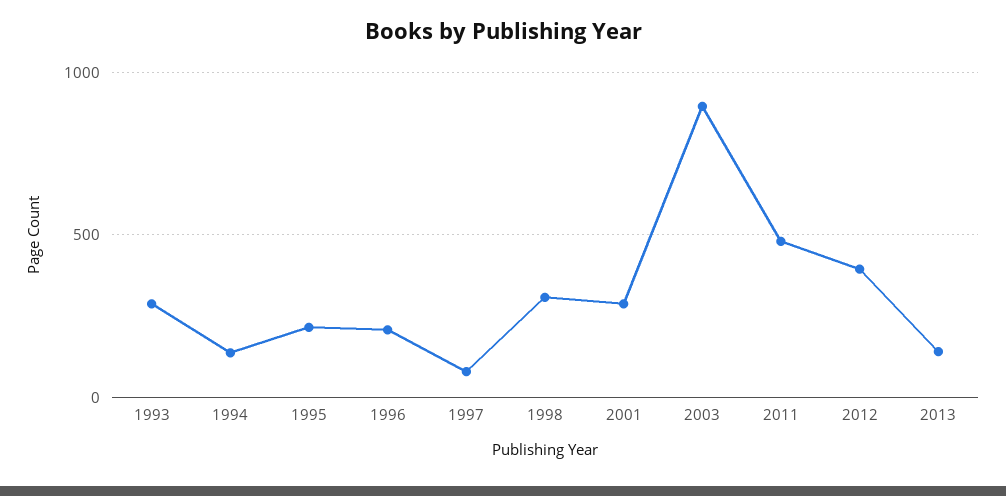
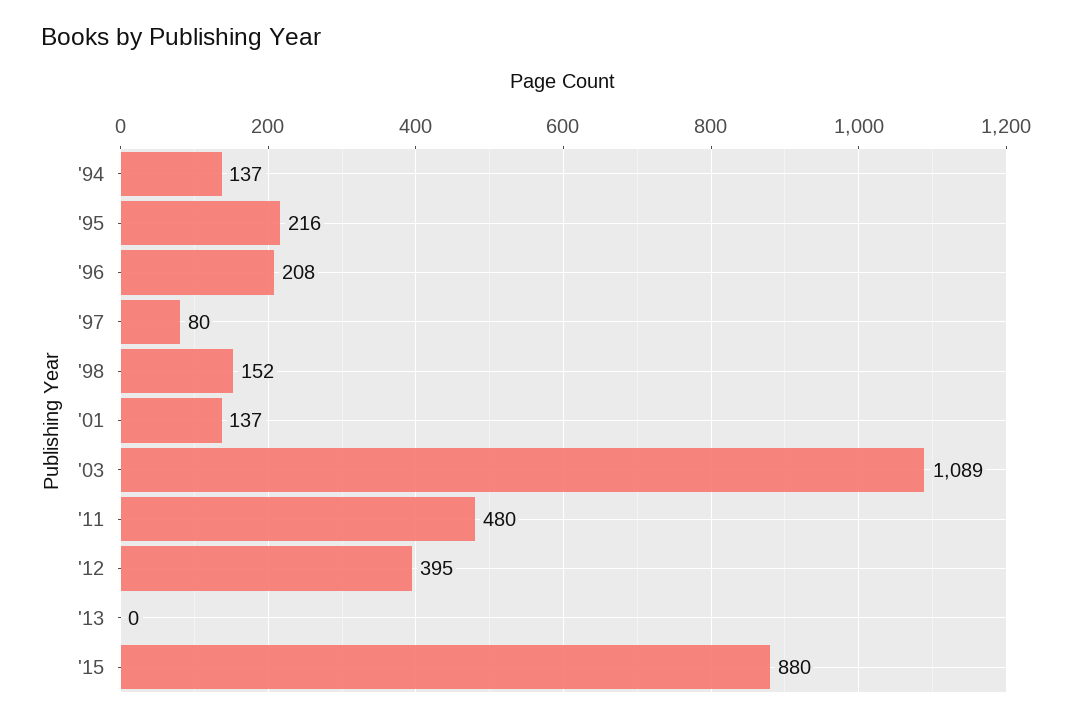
1993: 300 -> none
1998: 300 -> 152
2001: 300 -> 137
2003: 900 -> 1089
2013: 150 -> 0
'15: none -> 880

